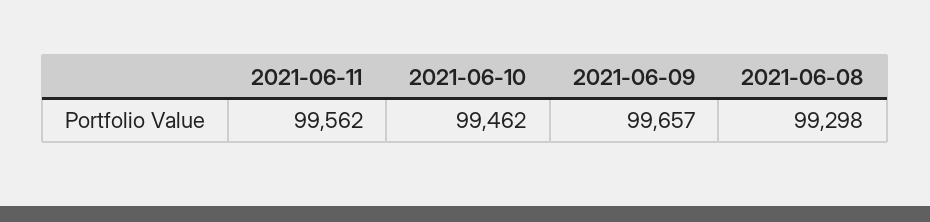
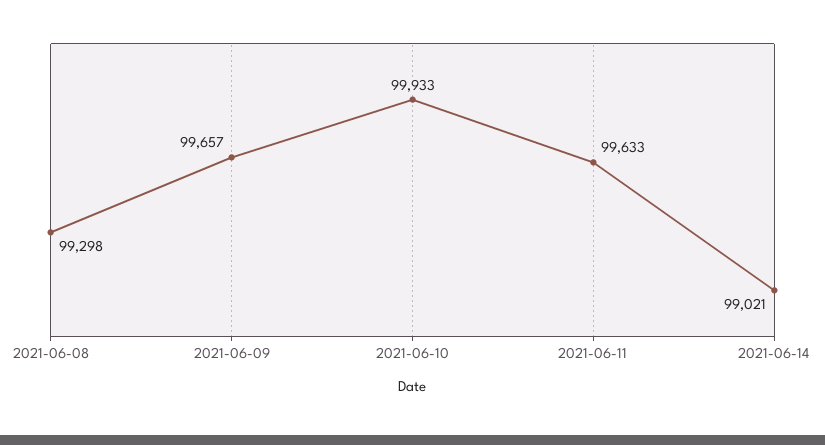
2021-06-11: 99562 -> 99633
2021-06-10: 99462 -> 99933
2021-06-14: none -> 99021

